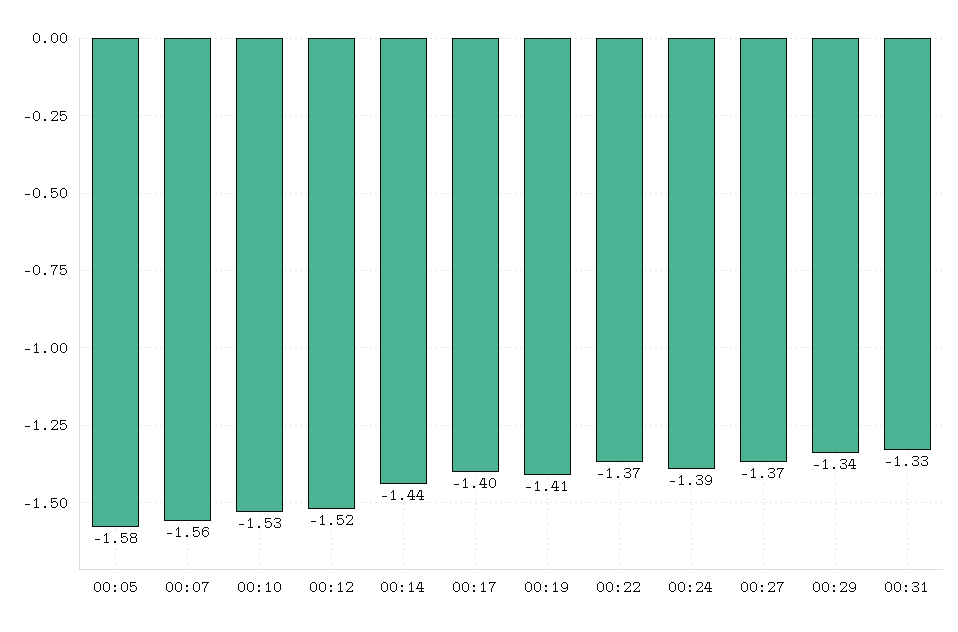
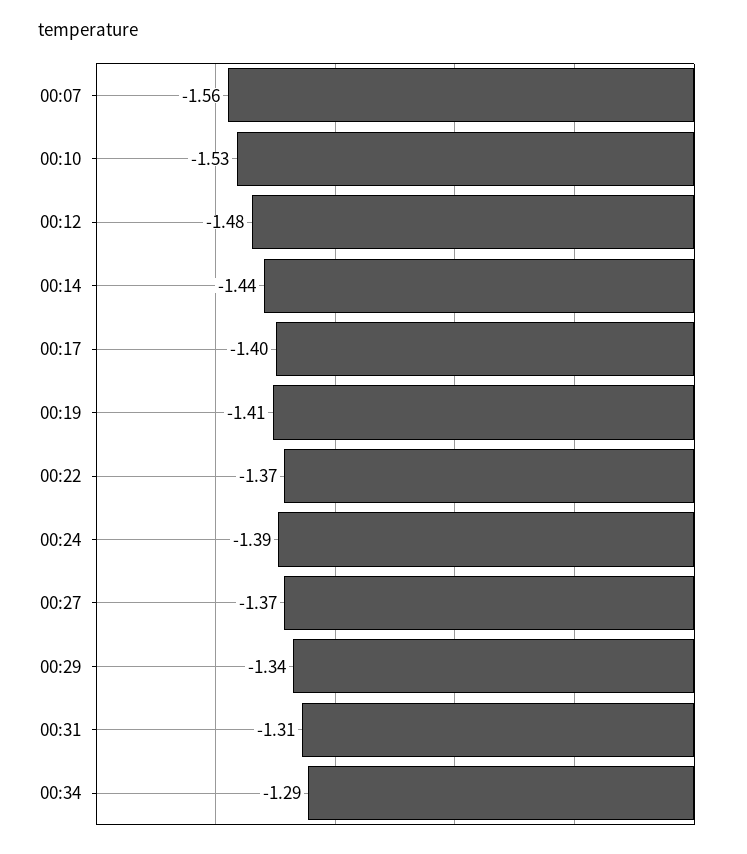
00:05: -1.58 -> none
00:12: -1.52 -> -1.48
00:31: -1.33 -> -1.31
00:34: none -> -1.29

